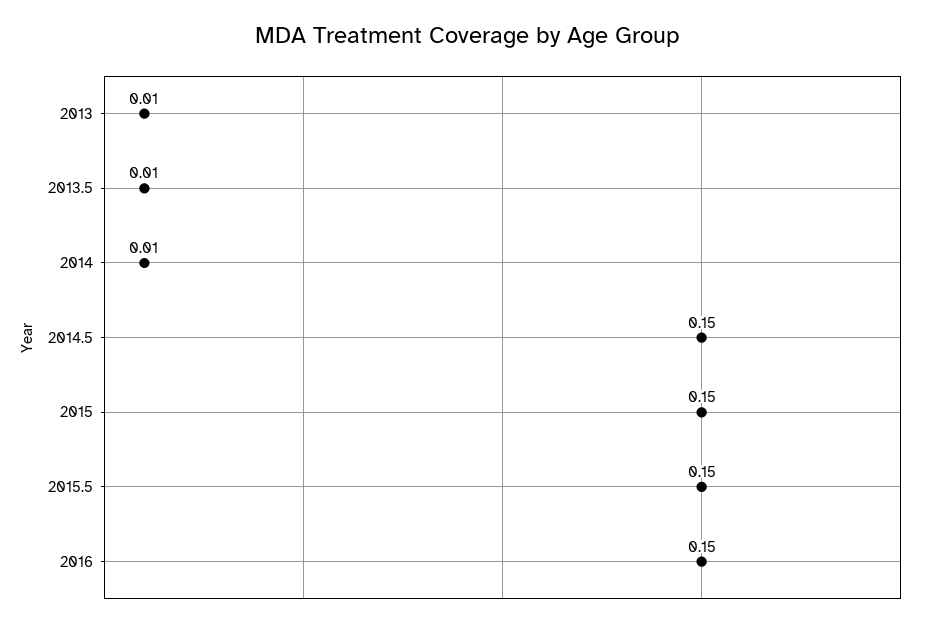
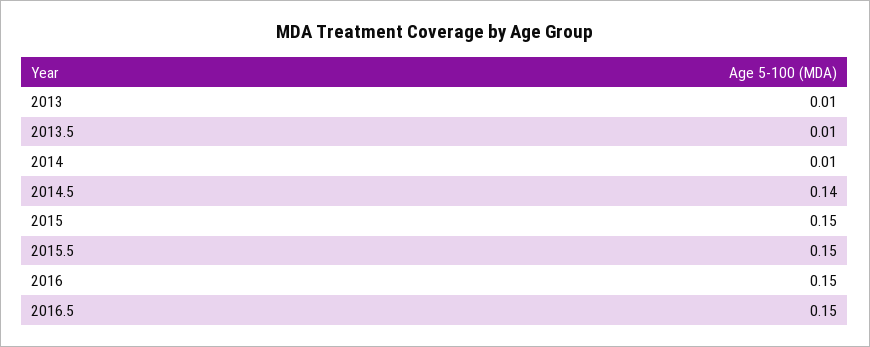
2014.5: 0.15 -> 0.14
2016.5: none -> 0.15

